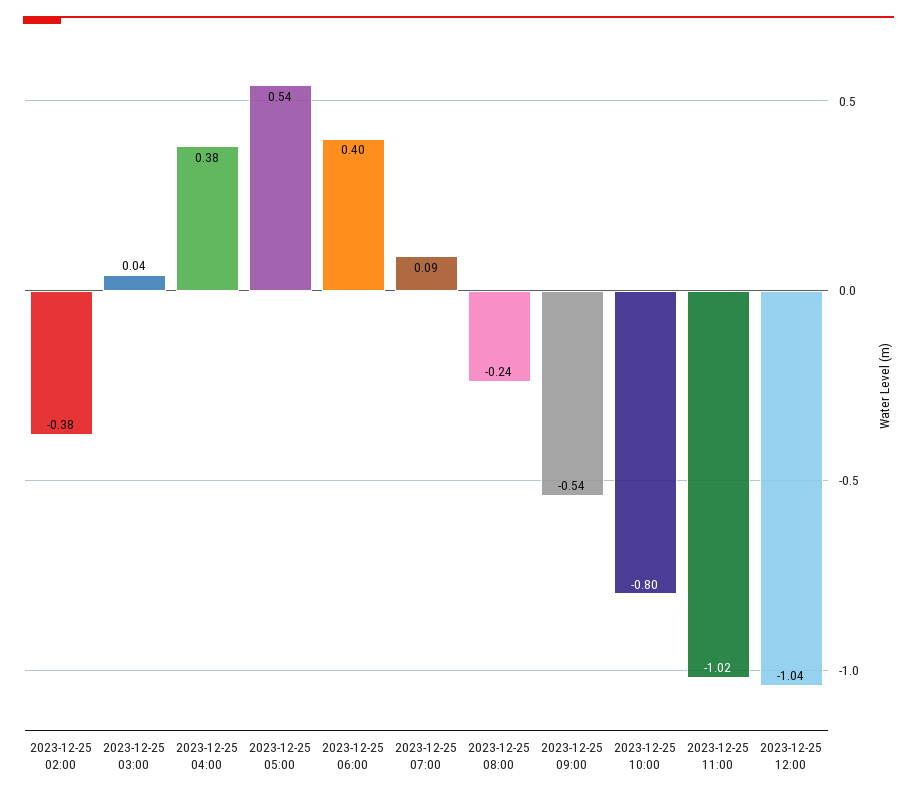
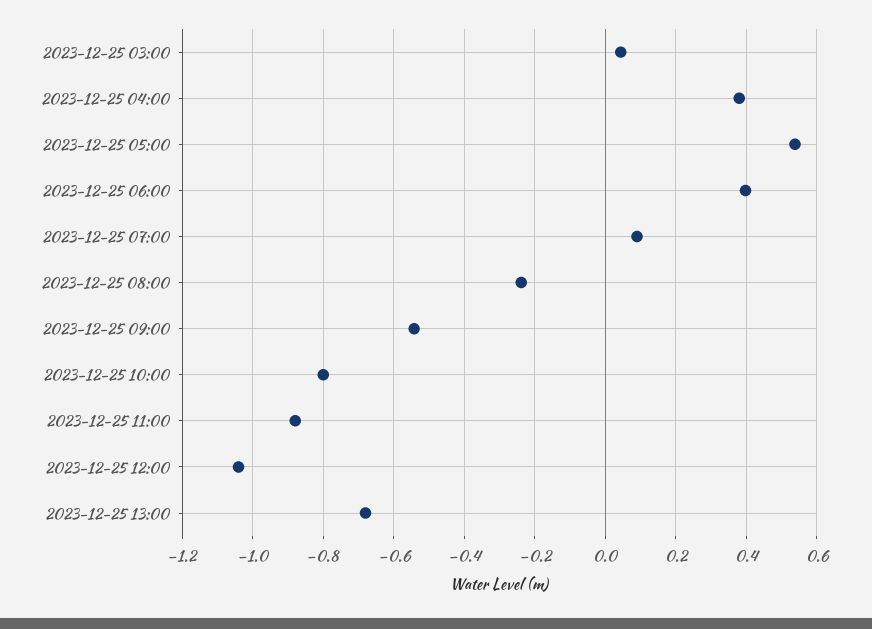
2023-12-25 02:00: -0.38 -> none
2023-12-25 11:00: -1.02 -> -0.88
2023-12-25 13:00: none -> -0.68

